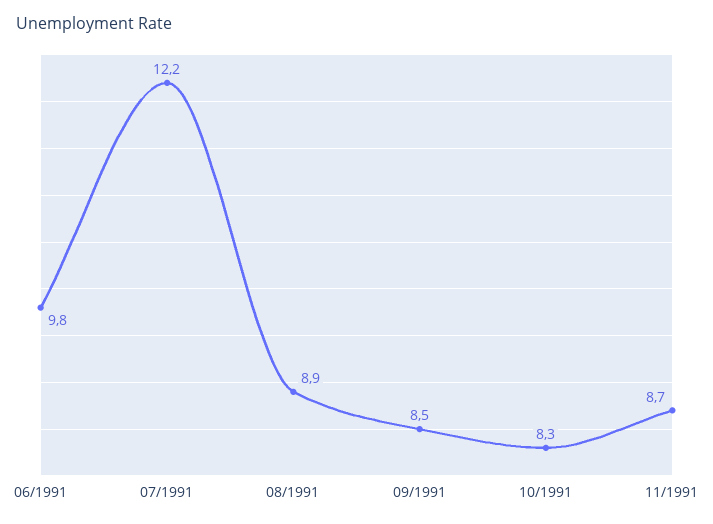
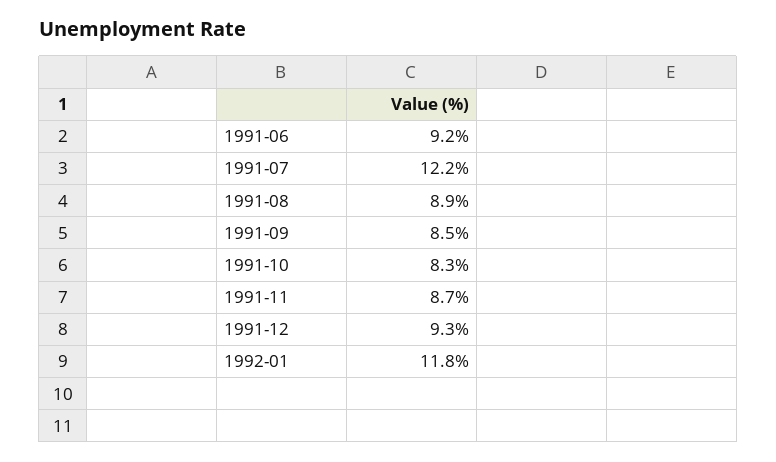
06/1991: 9.8 -> 9.2
1991-12: none -> 9.3
1992-01: none -> 11.8

